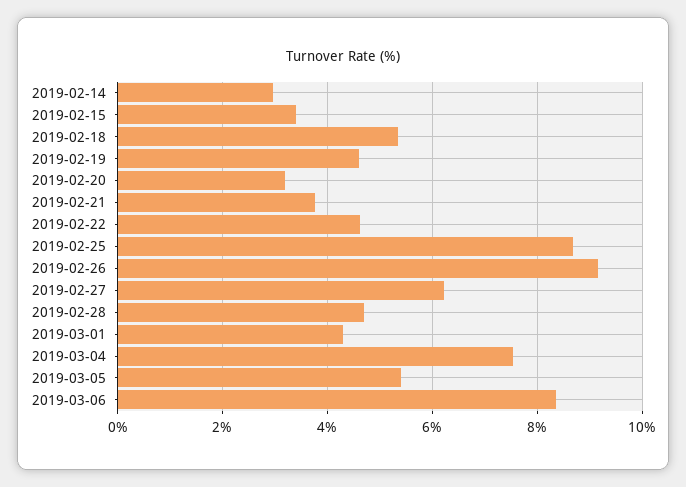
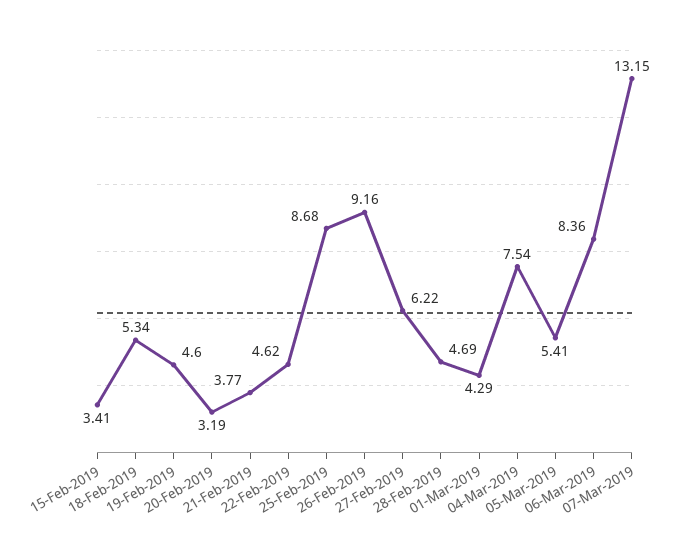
2019-02-14: 3 -> none
07-Mar-2019: none -> 13.15

